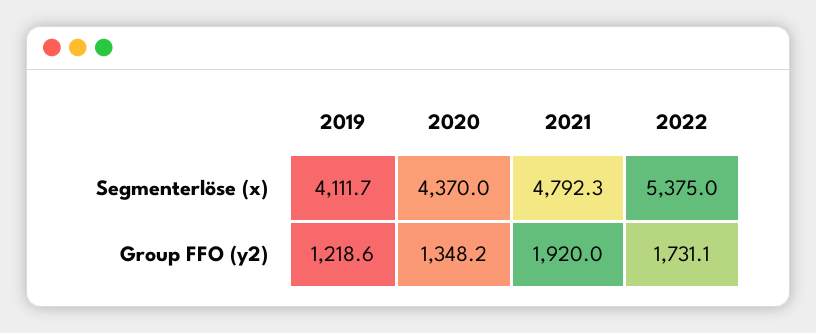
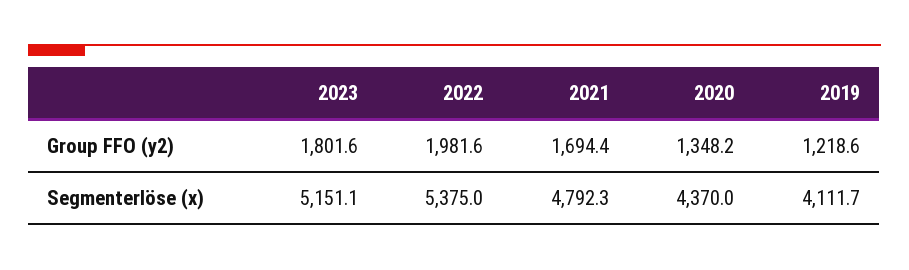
2021, Group FFO (y2): 1920 -> 1694.4
2022, Group FFO (y2): 1731.1 -> 1981.6
2023, Group FFO (y2): none -> 1801.6
2023, Segmenterlöse (x): none -> 5151.1

